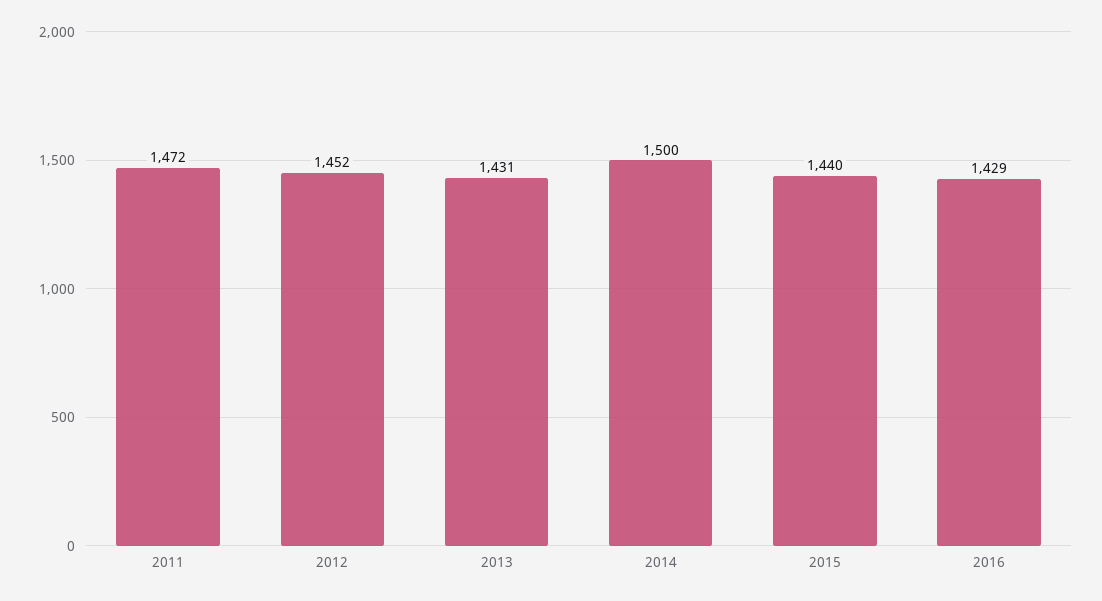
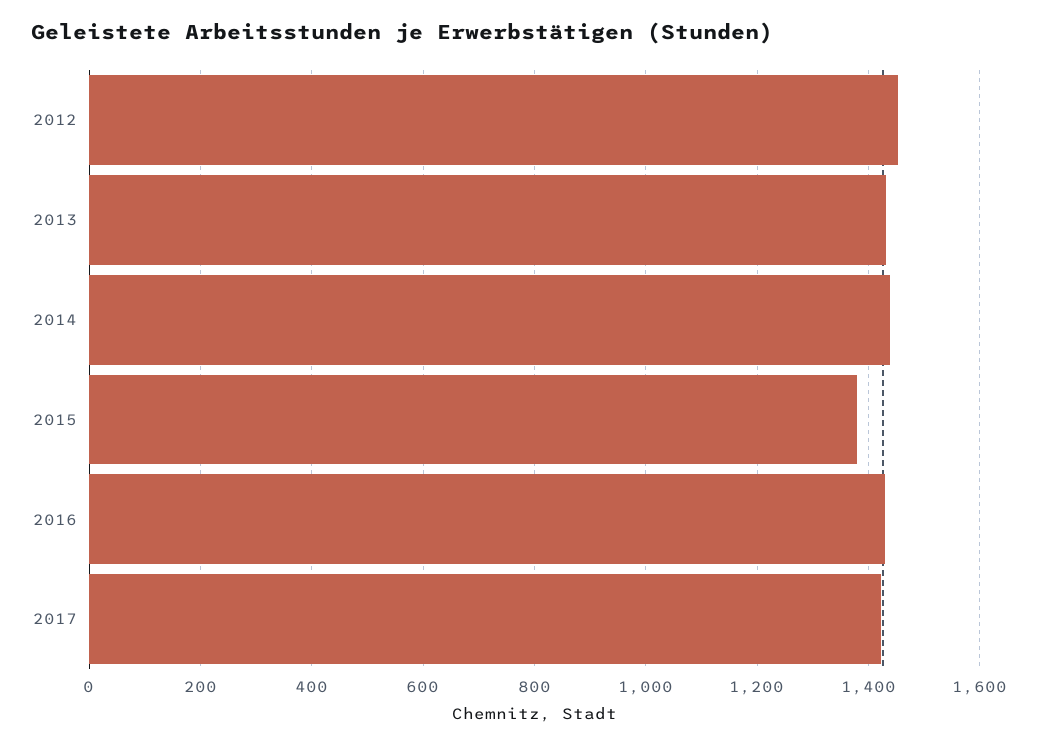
2011: 1472 -> none
2014: 1500 -> 1440
2015: 1440 -> 1380
2017: none -> 1420

